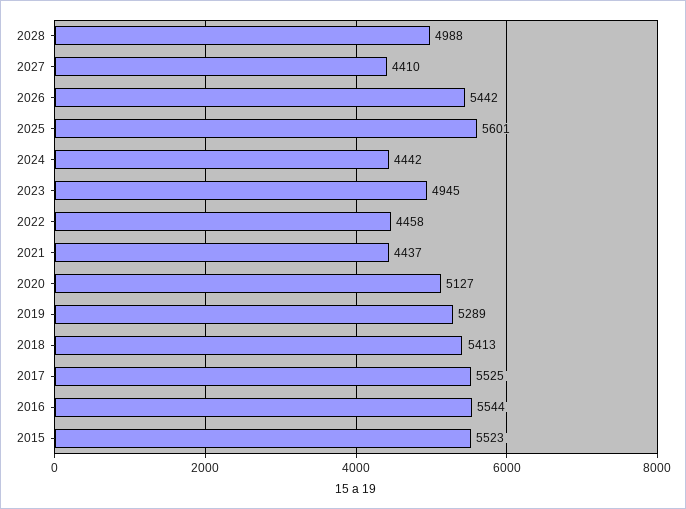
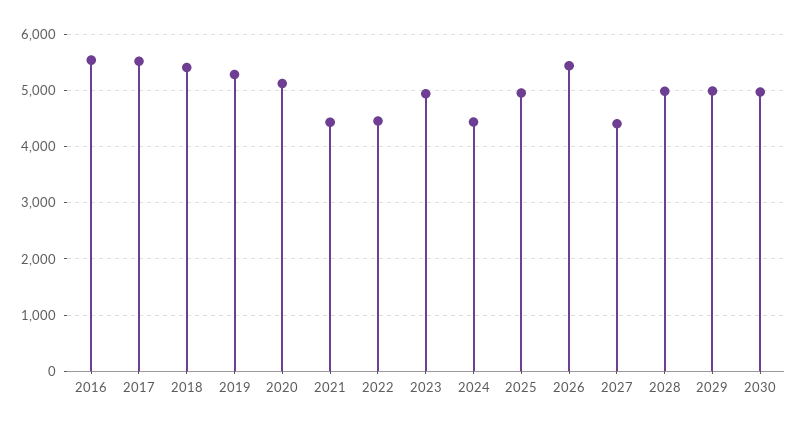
2025: 5601 -> 5000
2015: 5523 -> none
2029: none -> 5000
2030: none -> 5000

